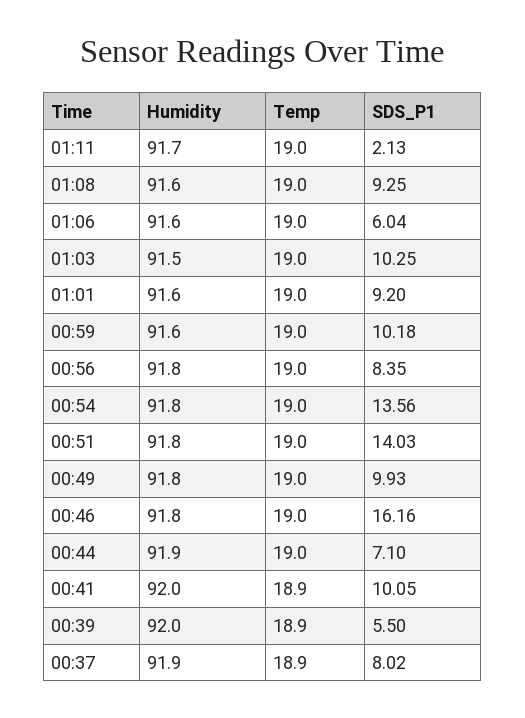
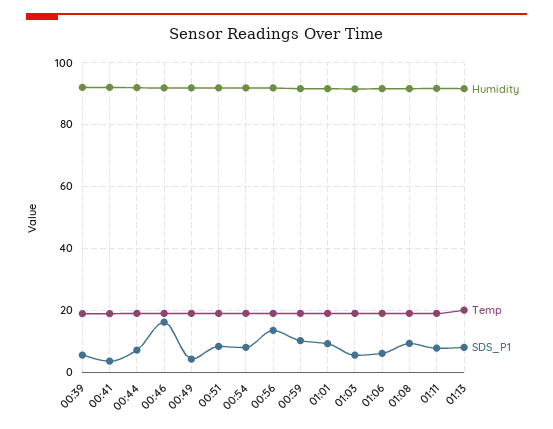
SDS_P1, 01:11: 2.13 -> 8
SDS_P1, 01:03: 10.25 -> 6
SDS_P1, 00:56: 8.35 -> 14
SDS_P1, 00:54: 13.56 -> 8
SDS_P1, 00:51: 14.03 -> 8
SDS_P1, 00:49: 9.93 -> 4
SDS_P1, 00:41: 10.05 -> 4
Humidity, 00:37: 91.9 -> none
Temp, 00:37: 18.9 -> none
SDS_P1, 00:37: 8.02 -> none
Humidity, 01:13: none -> 92
Temp, 01:13: none -> 20
SDS_P1, 01:13: none -> 8

